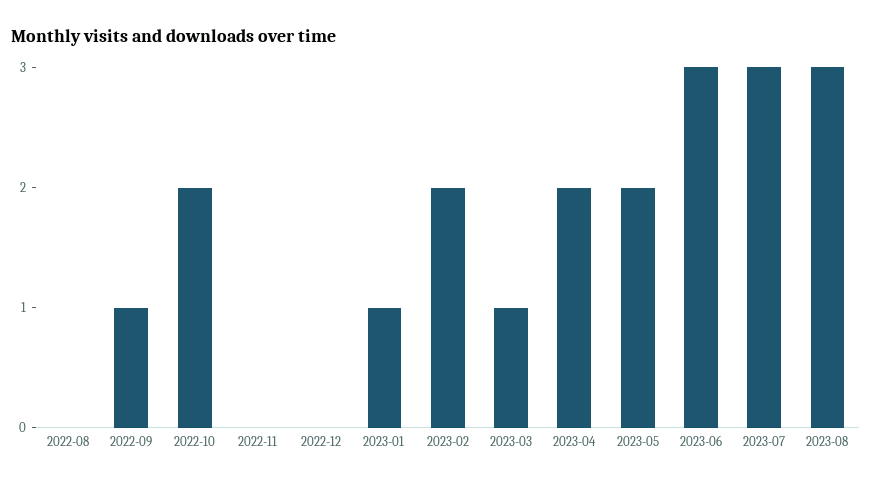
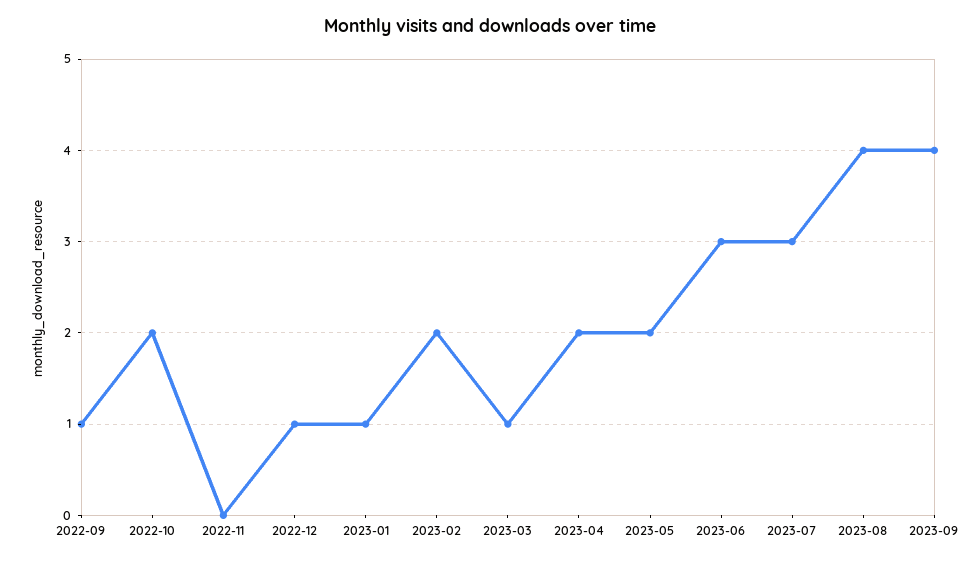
2022-08: 0 -> none
2022-12: 0 -> 1
2023-08: 3 -> 4
2023-09: none -> 4

